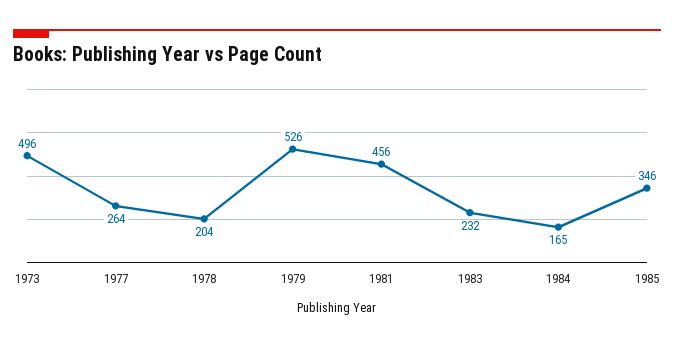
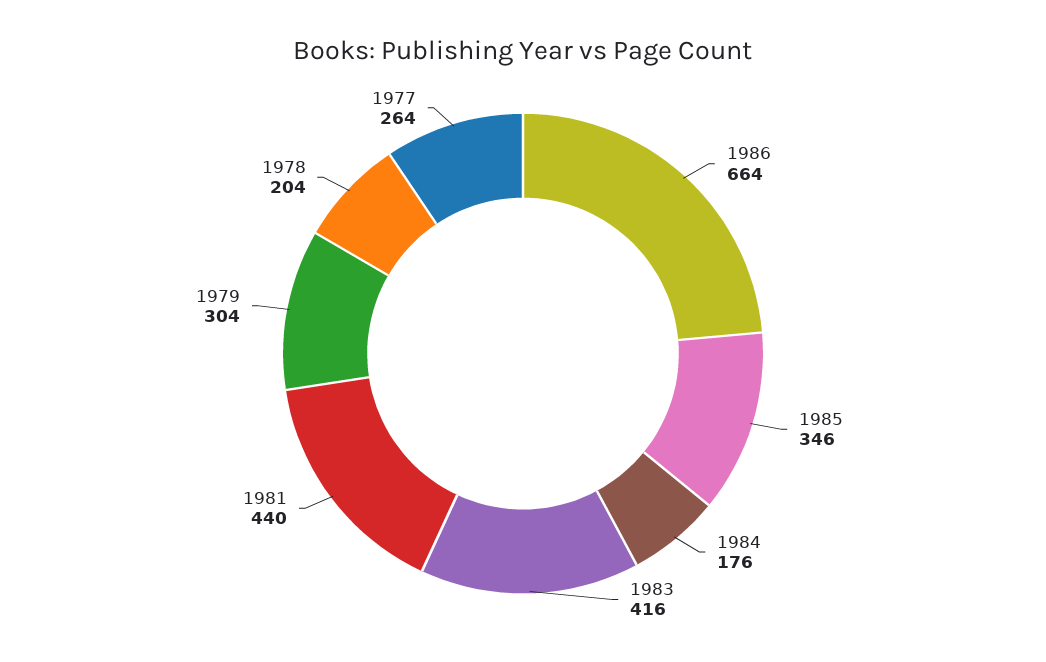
1973: 496 -> none
1979: 526 -> 304
1981: 456 -> 440
1983: 232 -> 416
1984: 165 -> 176
1986: none -> 664

